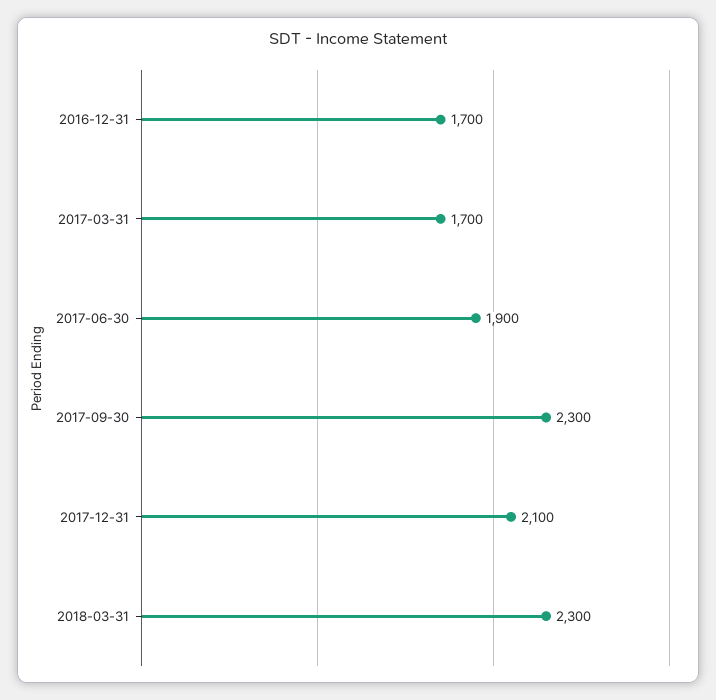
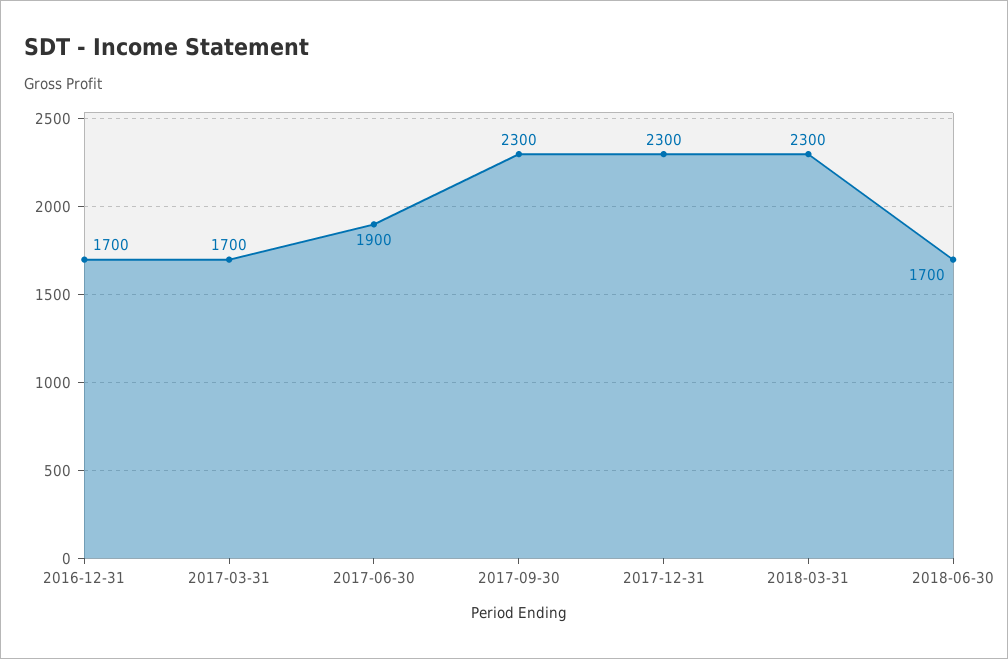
2017-12-31: 2100 -> 2300
2018-06-30: none -> 1700

